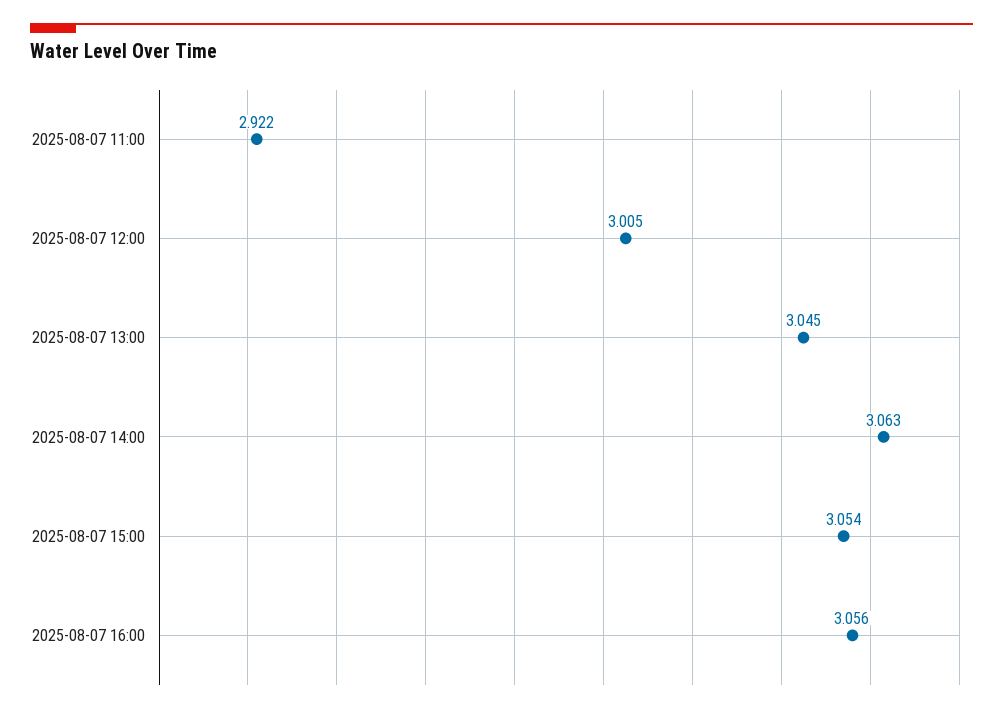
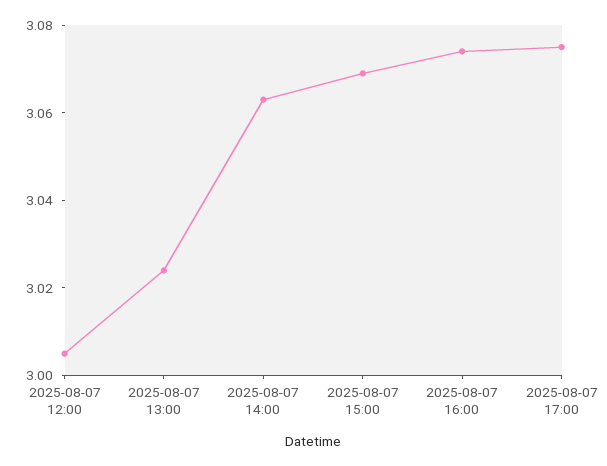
2025-08-07 11:00: 2.922 -> none
2025-08-07 13:00: 3.045 -> 3.025
2025-08-07 15:00: 3.054 -> 3.07
2025-08-07 16:00: 3.056 -> 3.075
2025-08-07 17:00: none -> 3.075

